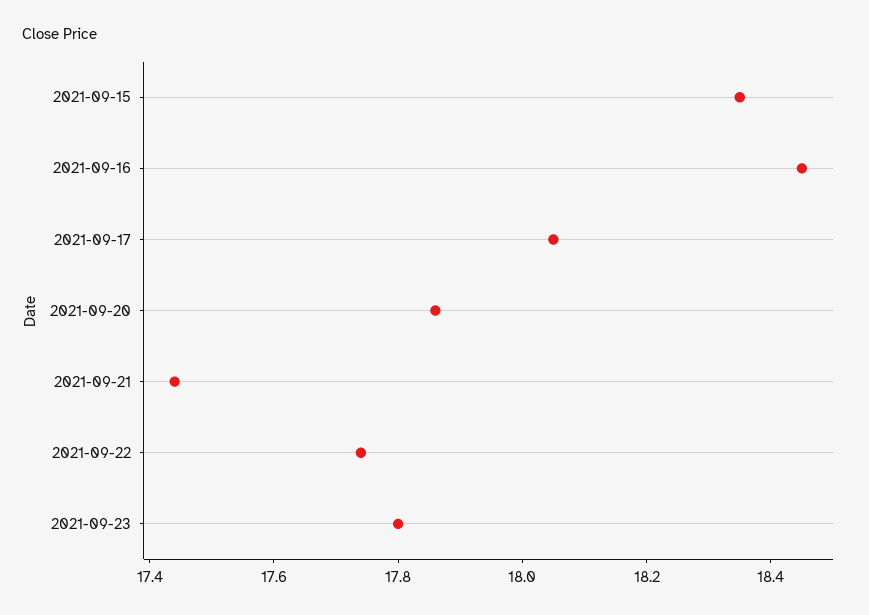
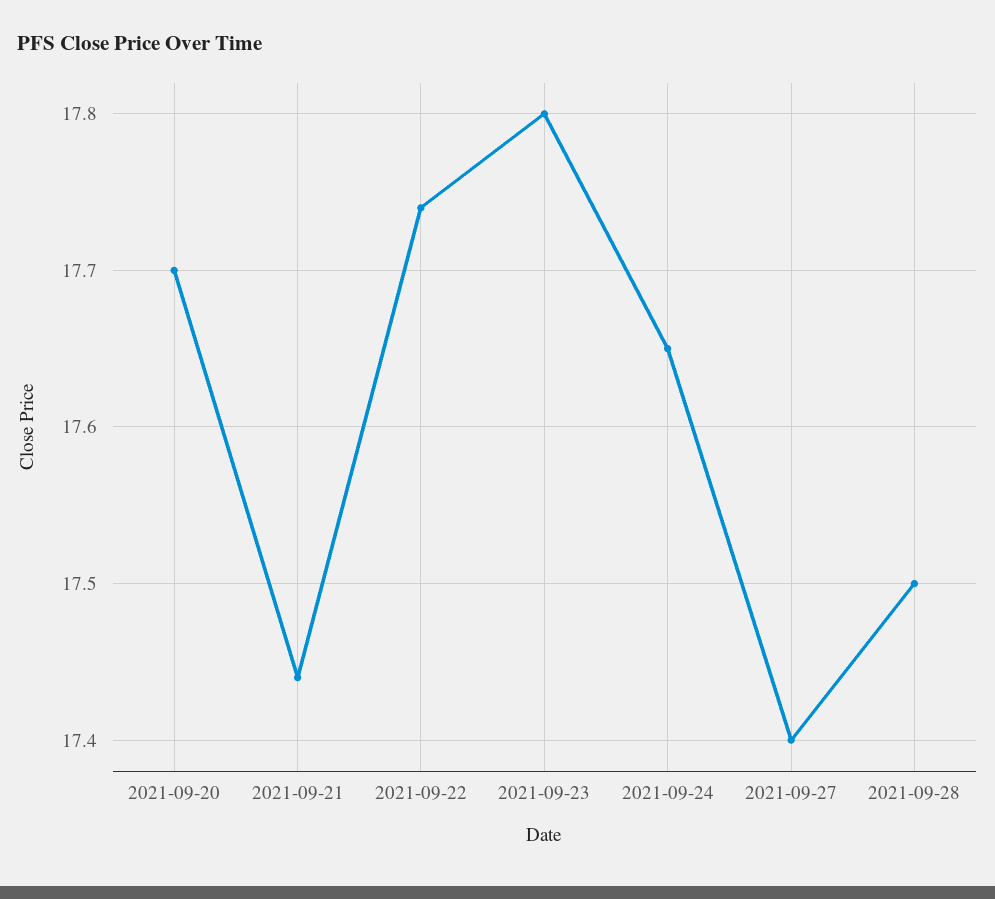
2021-09-15: 18.35 -> none
2021-09-16: 18.45 -> none
2021-09-17: 18.05 -> none
2021-09-20: 17.85 -> 17.7
2021-09-24: none -> 17.65
2021-09-27: none -> 17.4
2021-09-28: none -> 17.5

